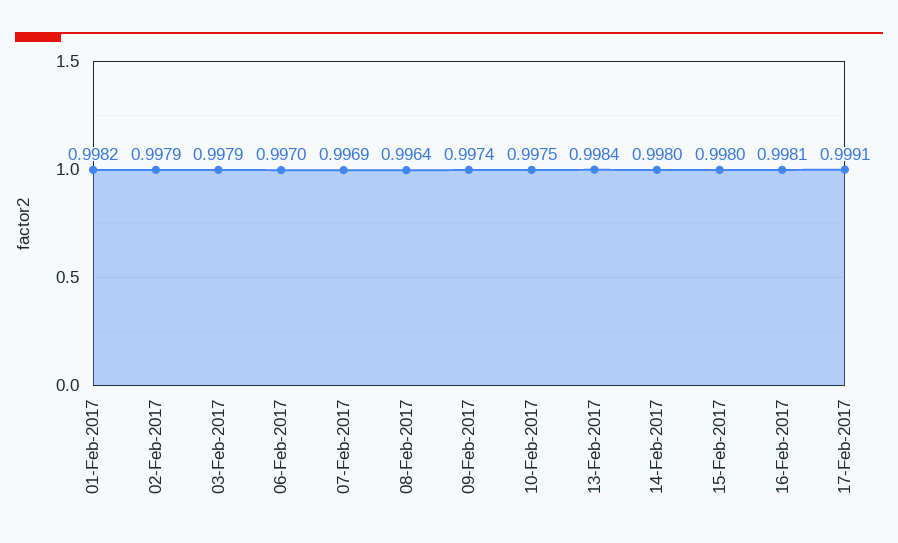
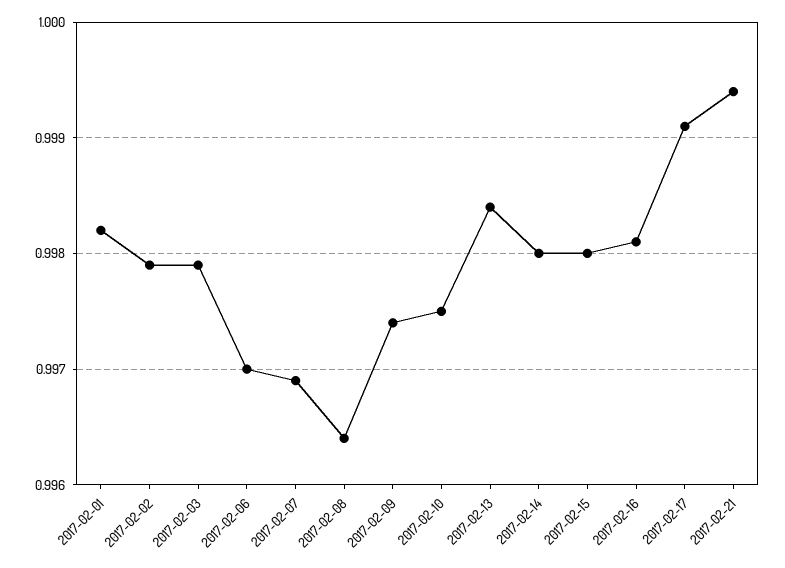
2017-02-21: none -> 0.9994

